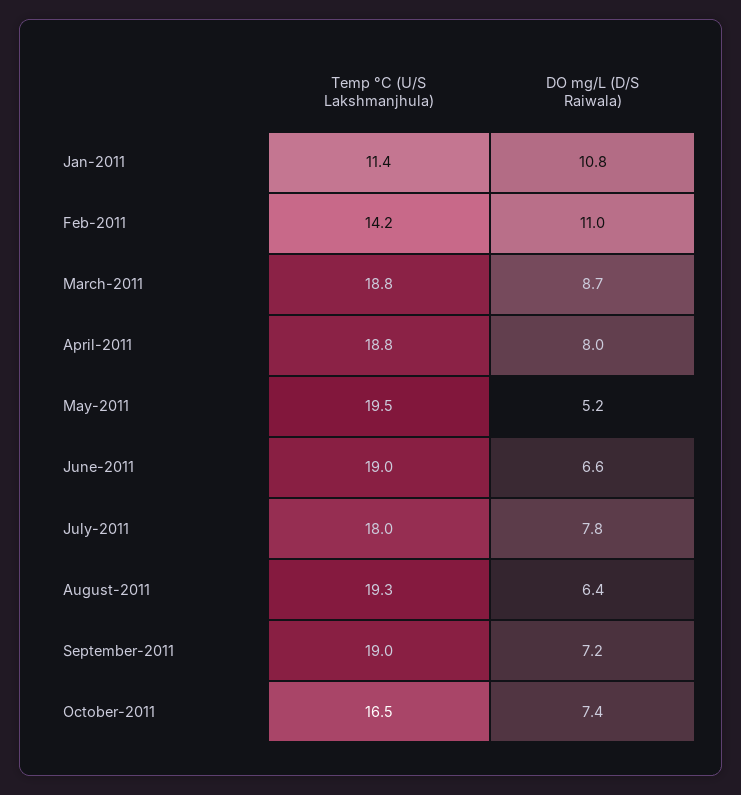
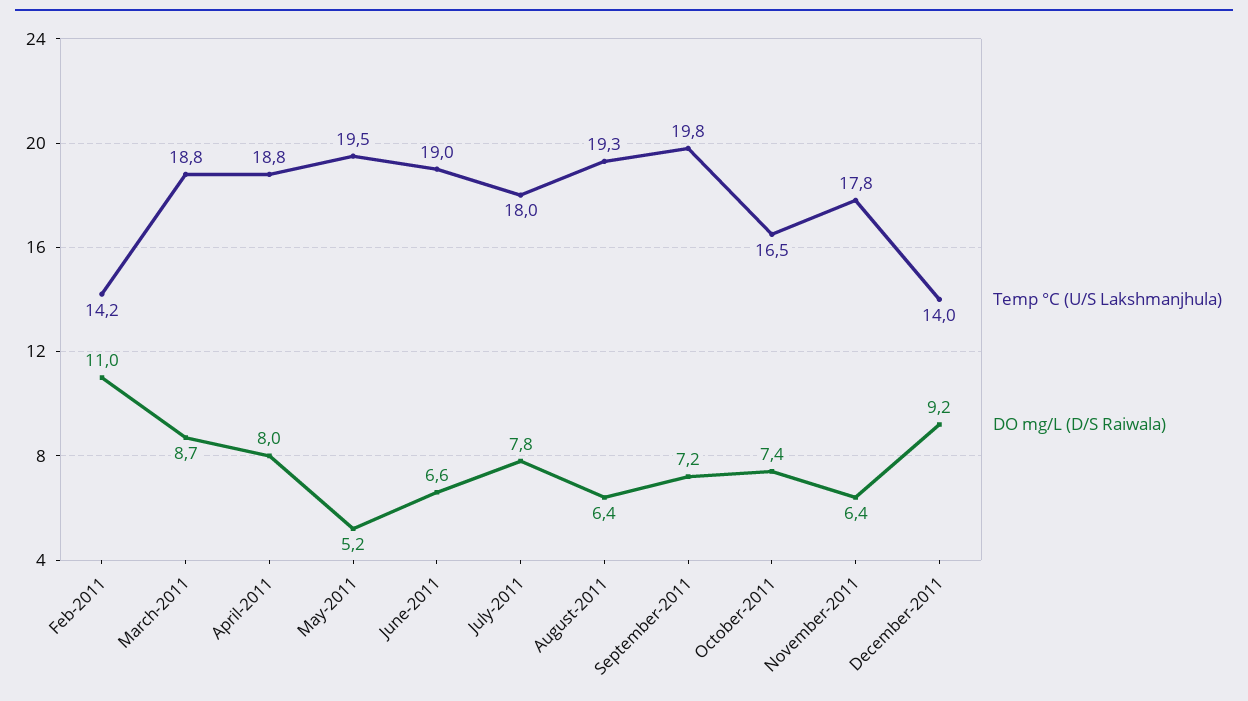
Temp °C (U/S Lakshmanjhula), Jan-2011: 11.4 -> none
DO mg/L (D/S Raiwala), Jan-2011: 10.8 -> none
Temp °C (U/S Lakshmanjhula), September-2011: 19 -> 19.8
Temp °C (U/S Lakshmanjhula), November-2011: none -> 17.8
DO mg/L (D/S Raiwala), November-2011: none -> 6.4
Temp °C (U/S Lakshmanjhula), December-2011: none -> 14
DO mg/L (D/S Raiwala), December-2011: none -> 9.2

